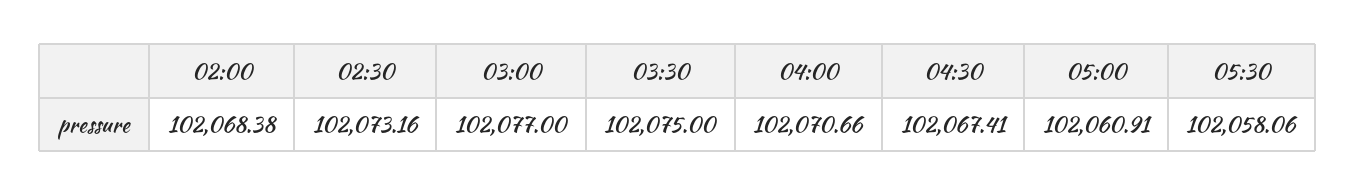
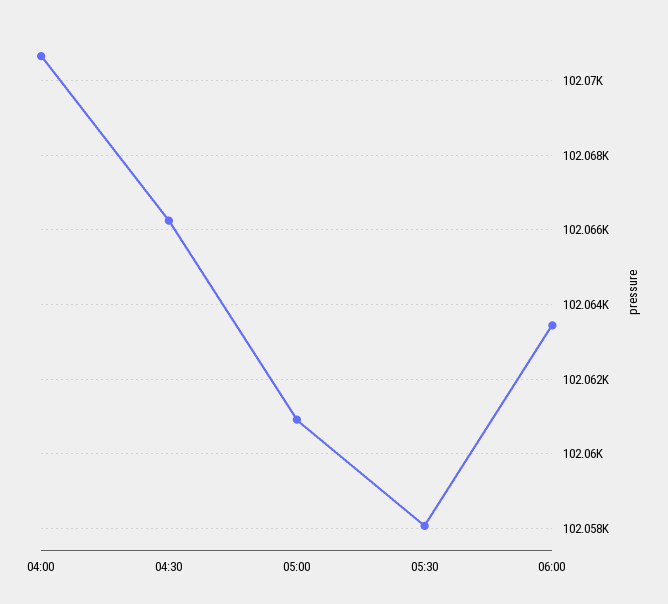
02:00: 102068.38 -> none
02:30: 102073.16 -> none
03:00: 102077 -> none
03:30: 102075 -> none
04:30: 102067.41 -> 102066.2
06:00: none -> 102063.4

